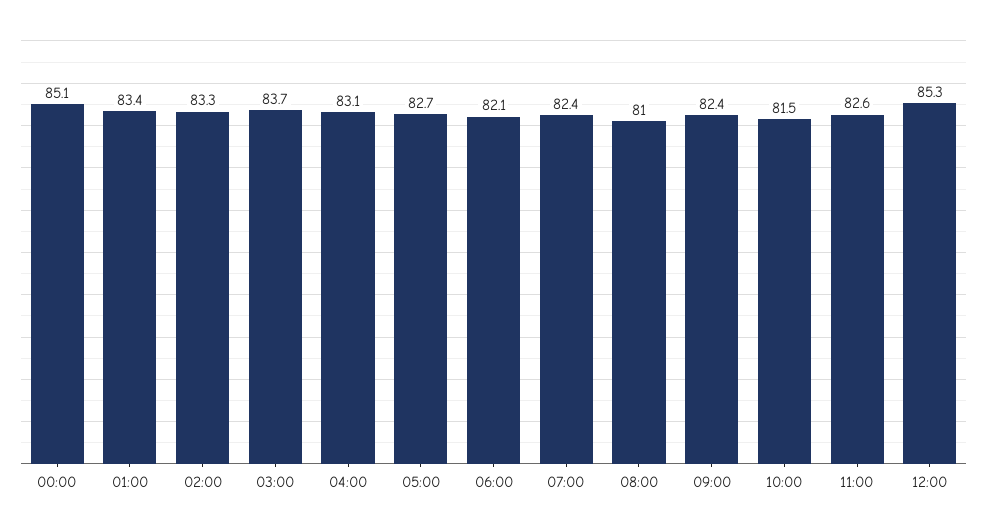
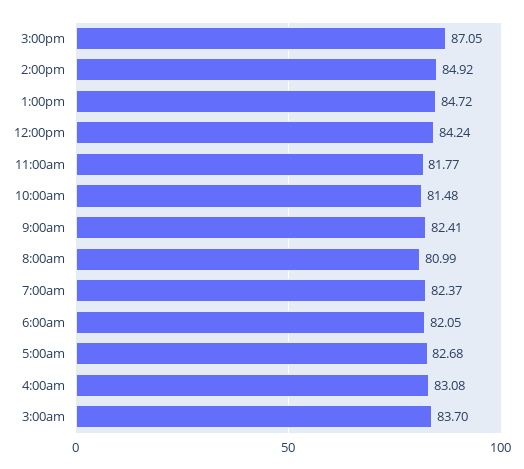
00:00: 85.1 -> none
01:00: 83.4 -> none
02:00: 83.3 -> none
11:00: 82.6 -> 81.77
12:00: 85.3 -> 84.24
3:00pm: none -> 87.05
2:00pm: none -> 84.92
1:00pm: none -> 84.72

